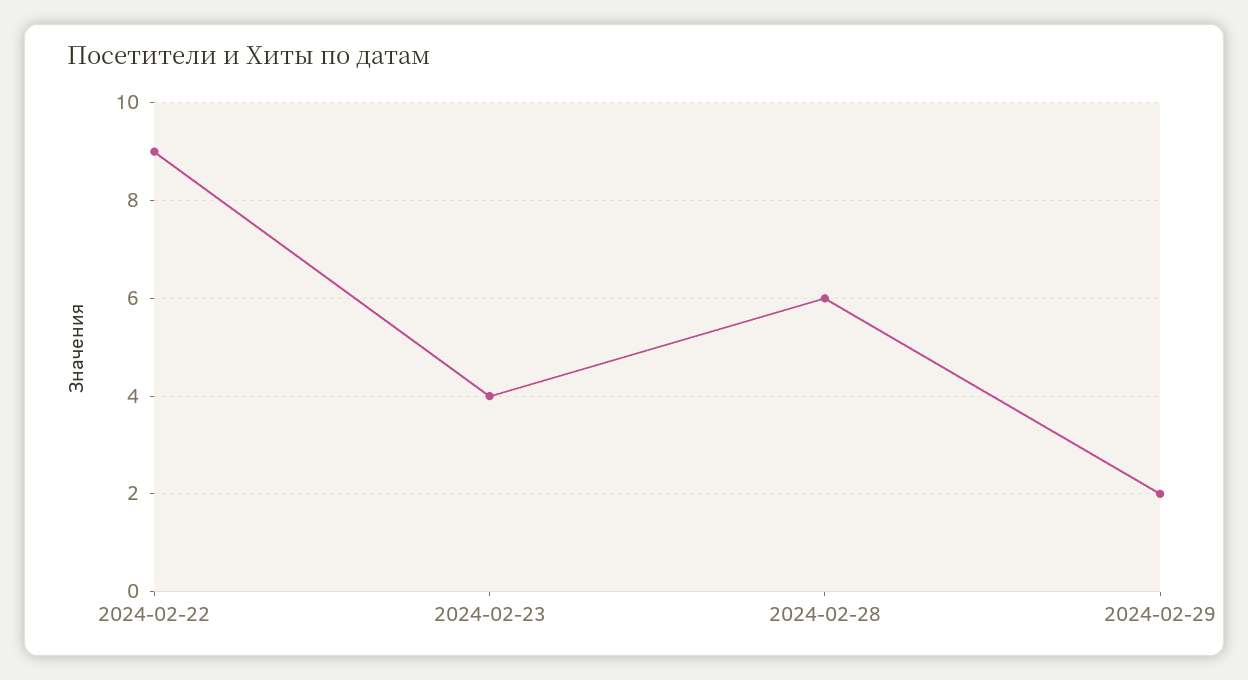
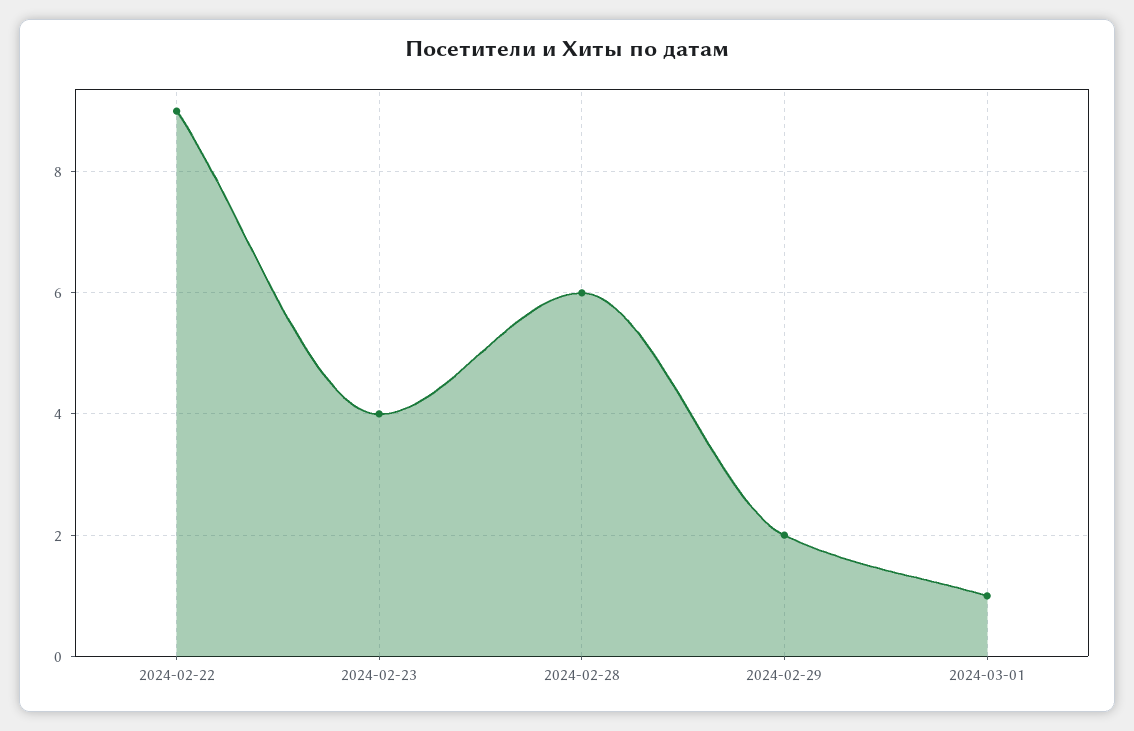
2024-03-01: none -> 1

